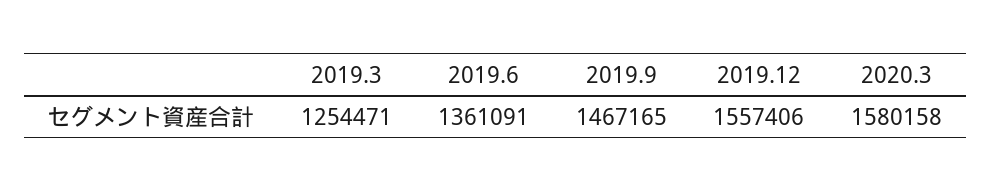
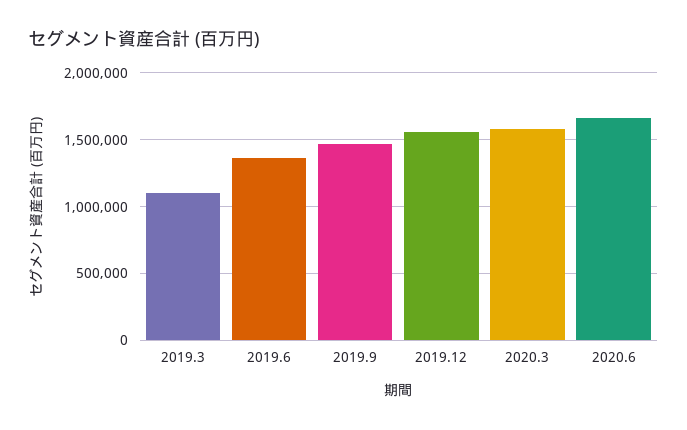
2019.3: 1254471 -> 1100000
2020.6: none -> 1650000

